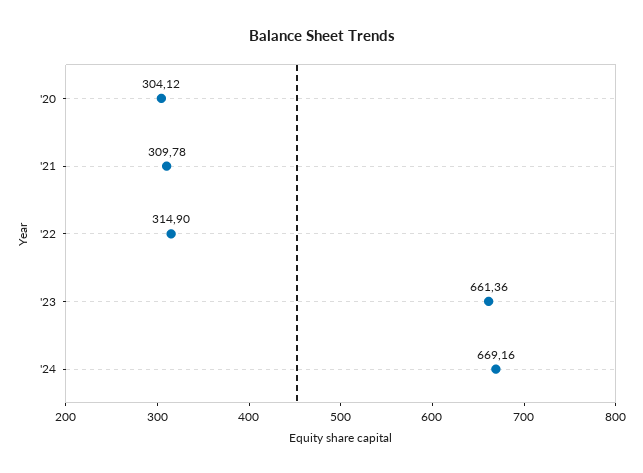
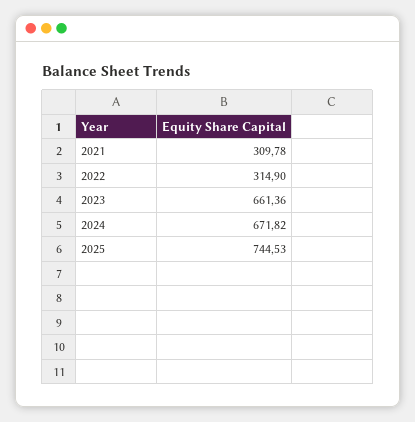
'20: 304.12 -> none
'24: 669.16 -> 671.82
2025: none -> 744.53

